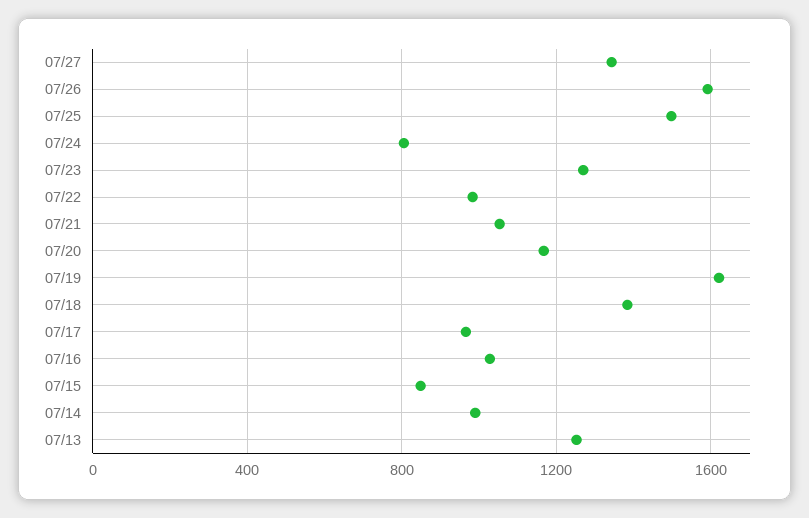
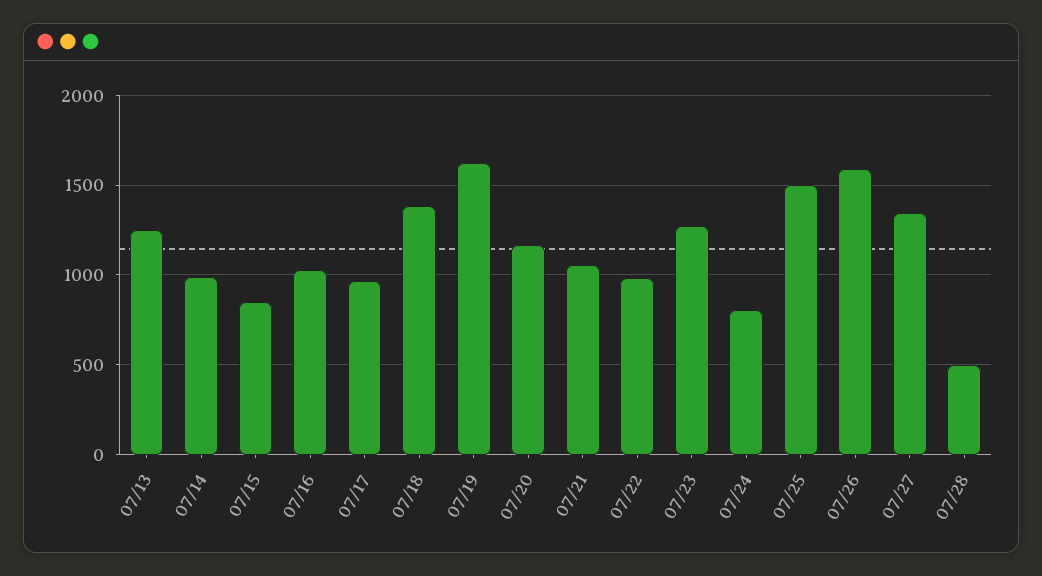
07/28: none -> 500

